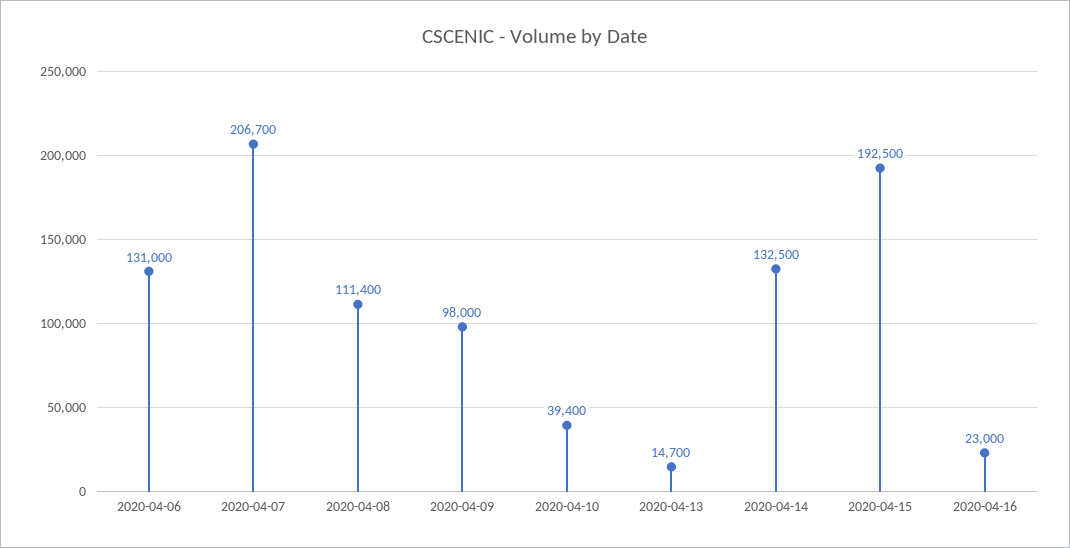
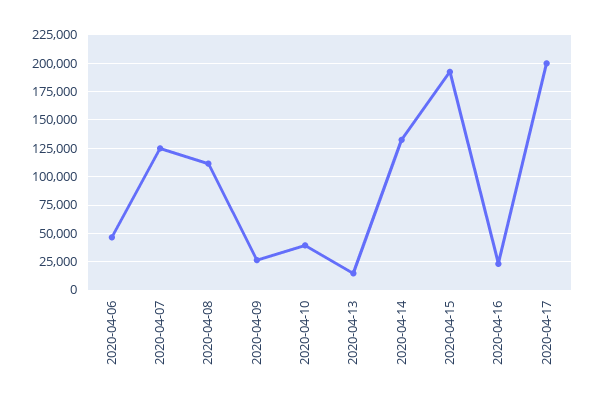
2020-04-06: 131000 -> 50000
2020-04-07: 206700 -> 125000
2020-04-09: 98000 -> 25000
2020-04-17: none -> 200000

